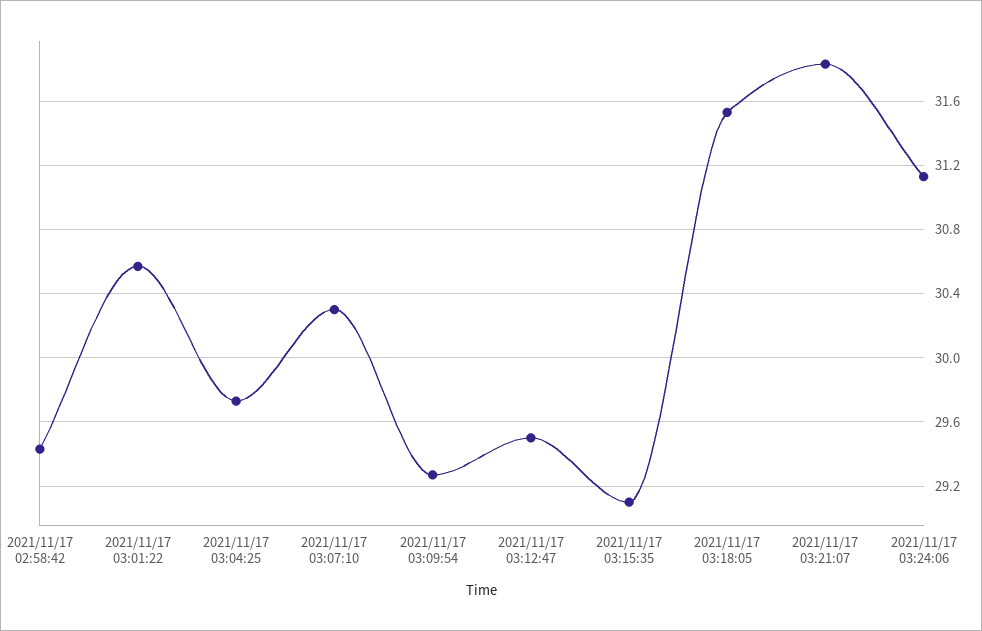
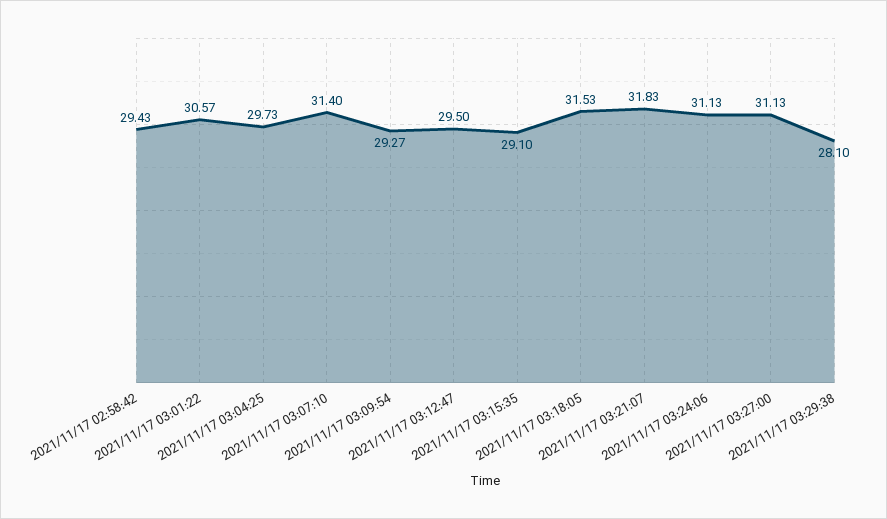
2021/11/17 03:07:10: 30.3 -> 31.4
2021/11/17 03:27:00: none -> 31.13
2021/11/17 03:29:38: none -> 28.1

